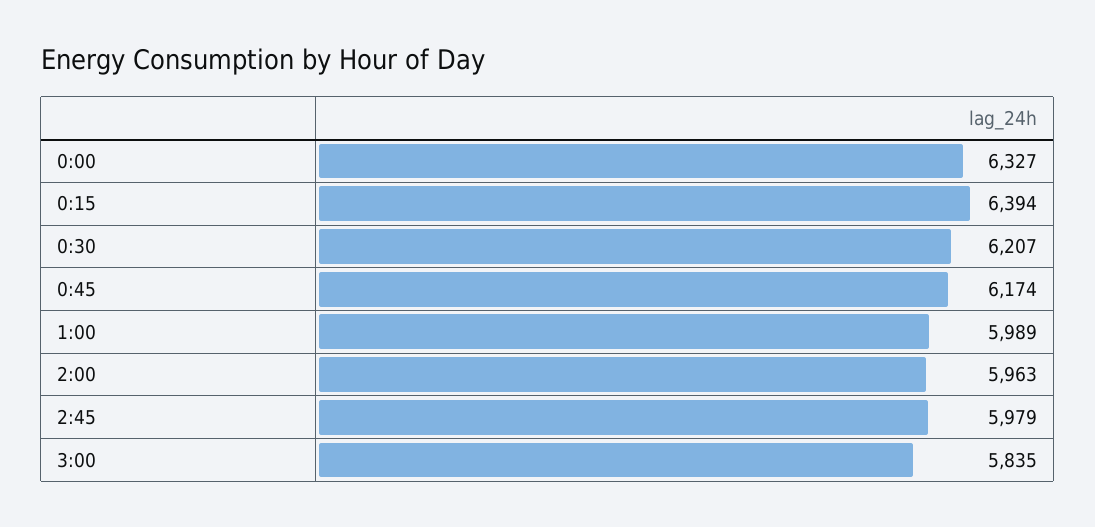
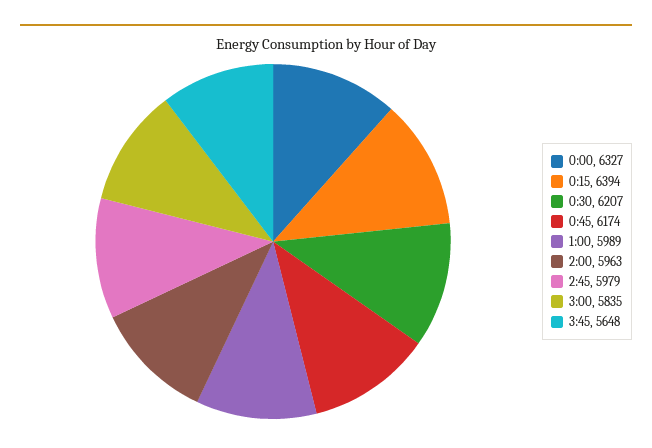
3:45: none -> 5648

